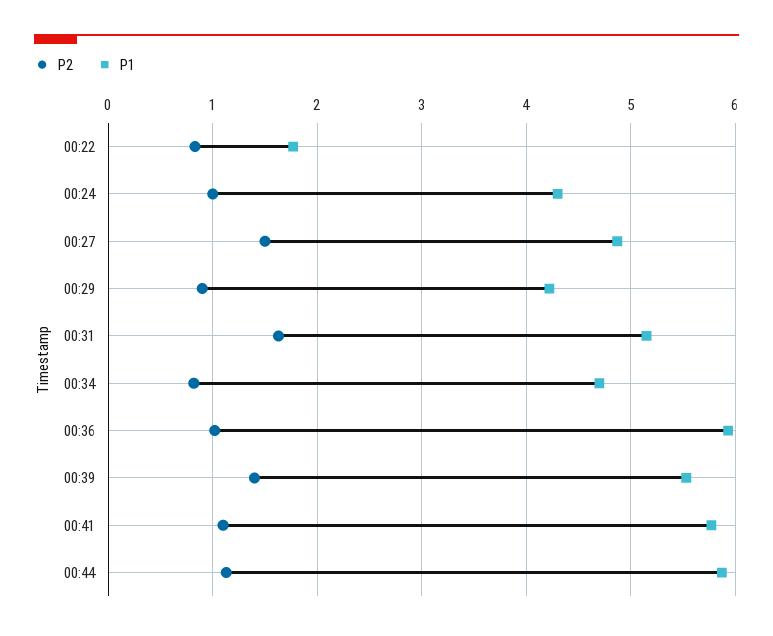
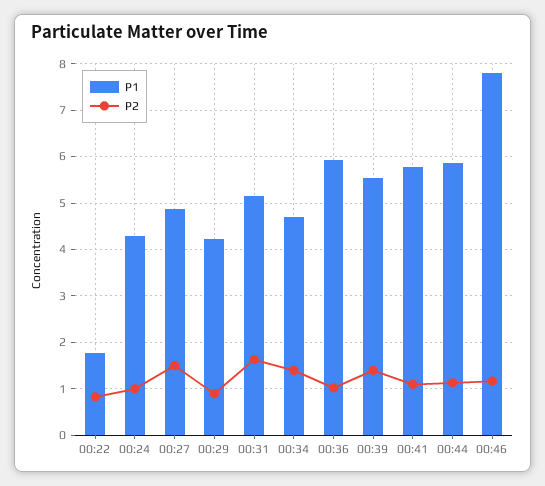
P2, 00:34: 0.8 -> 1.4
P1, 00:46: none -> 7.8
P2, 00:46: none -> 1.2

